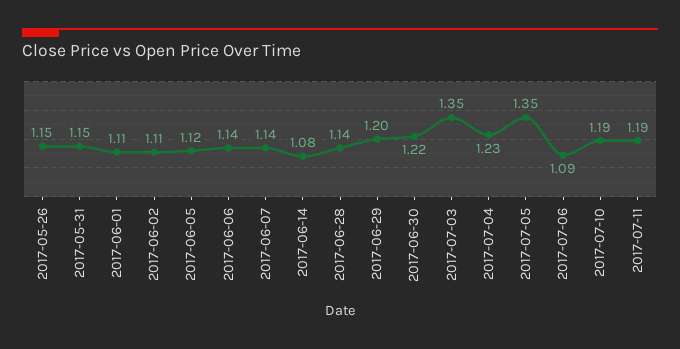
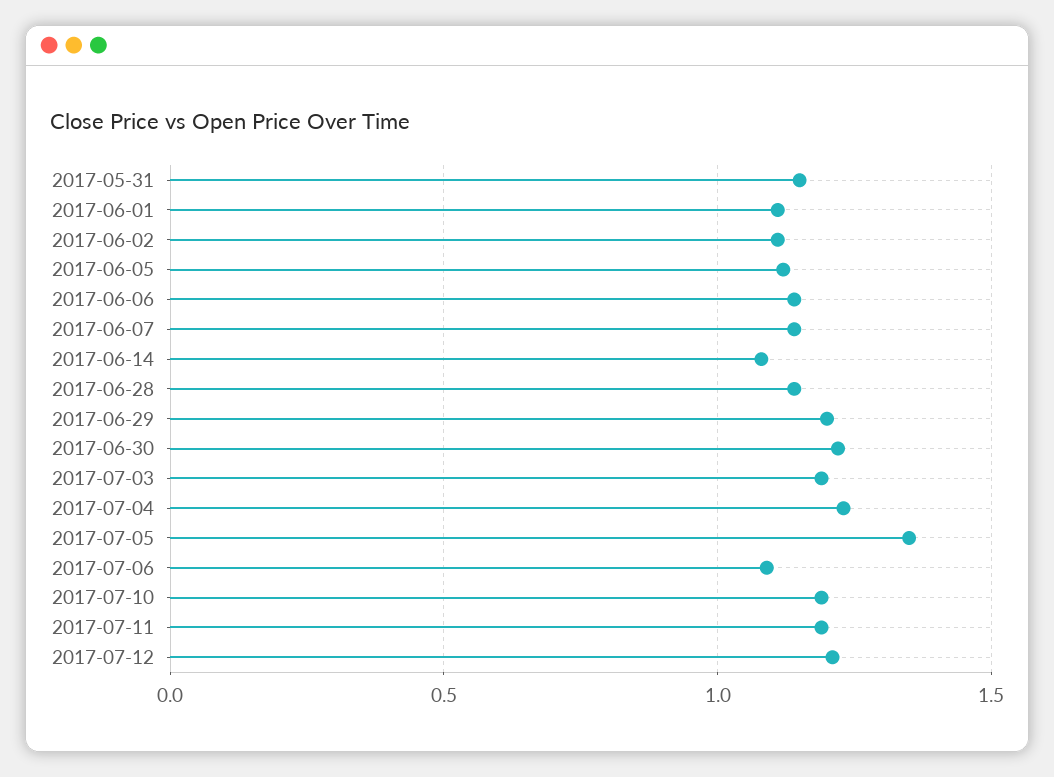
2017-05-26: 1.15 -> none
2017-07-03: 1.35 -> 1.2
2017-07-12: none -> 1.2

